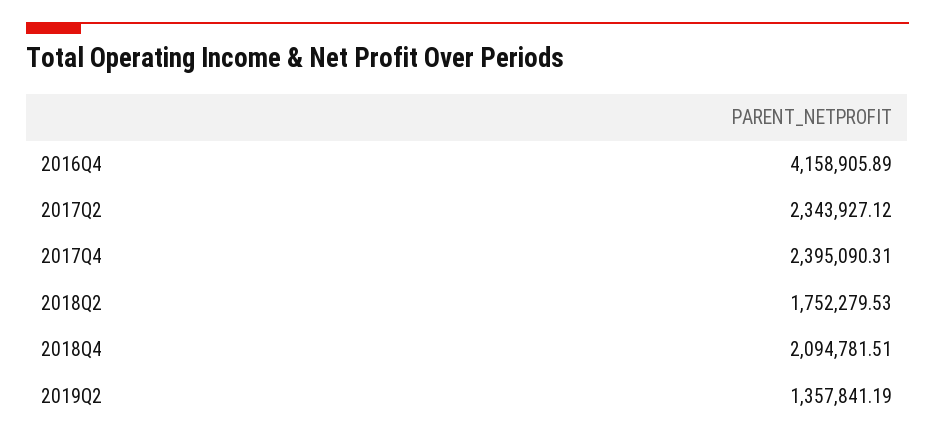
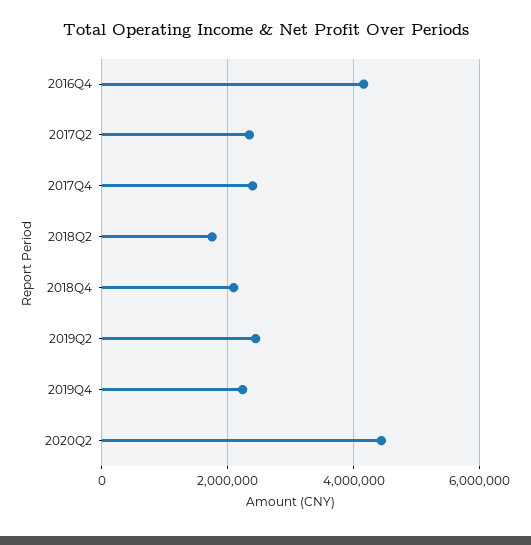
2019Q2: 1357841.19 -> 2400000
2019Q4: none -> 2200000
2020Q2: none -> 4400000

